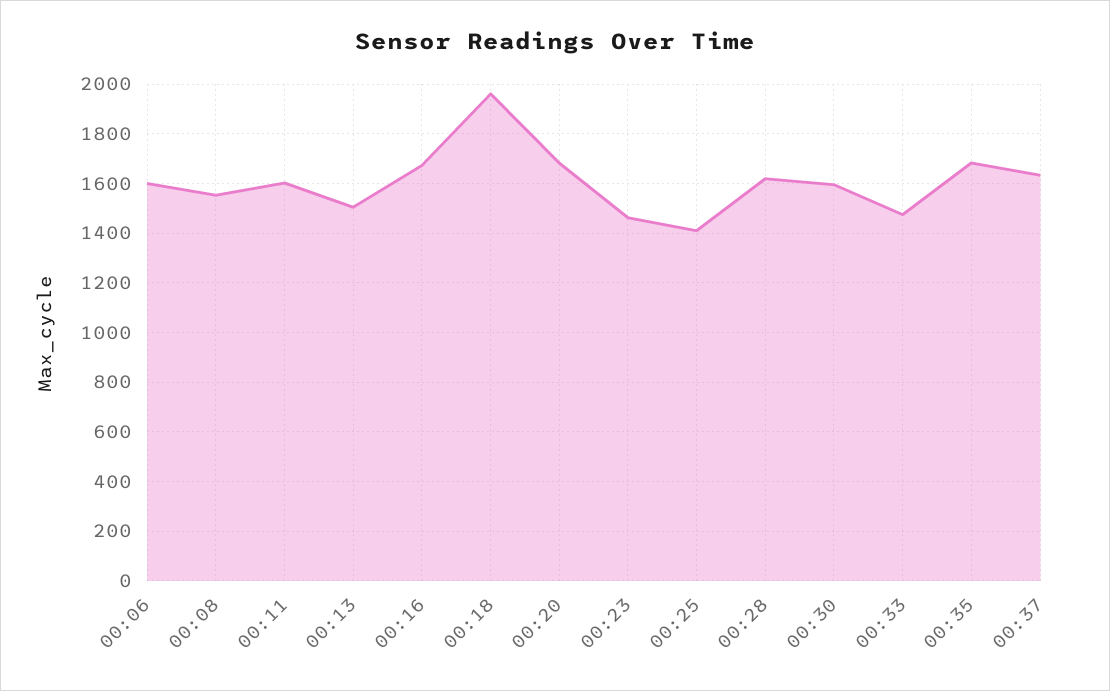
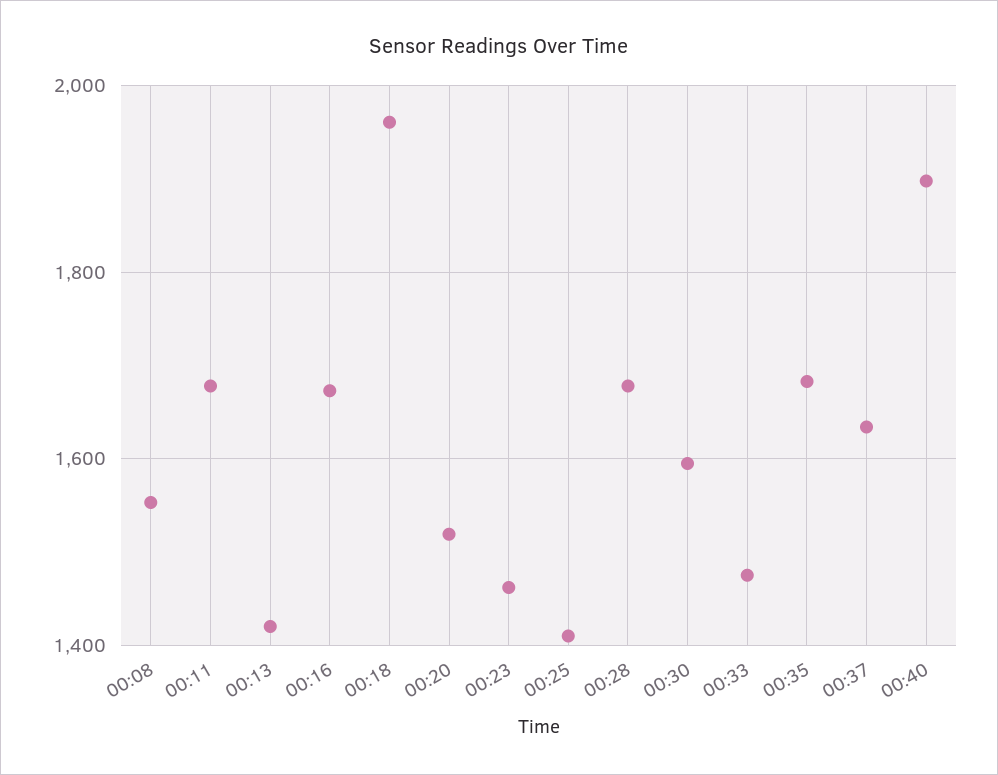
00:06: 1600 -> none
00:11: 1600 -> 1680
00:13: 1500 -> 1420
00:20: 1675 -> 1520
00:28: 1625 -> 1680
00:40: none -> 1900

